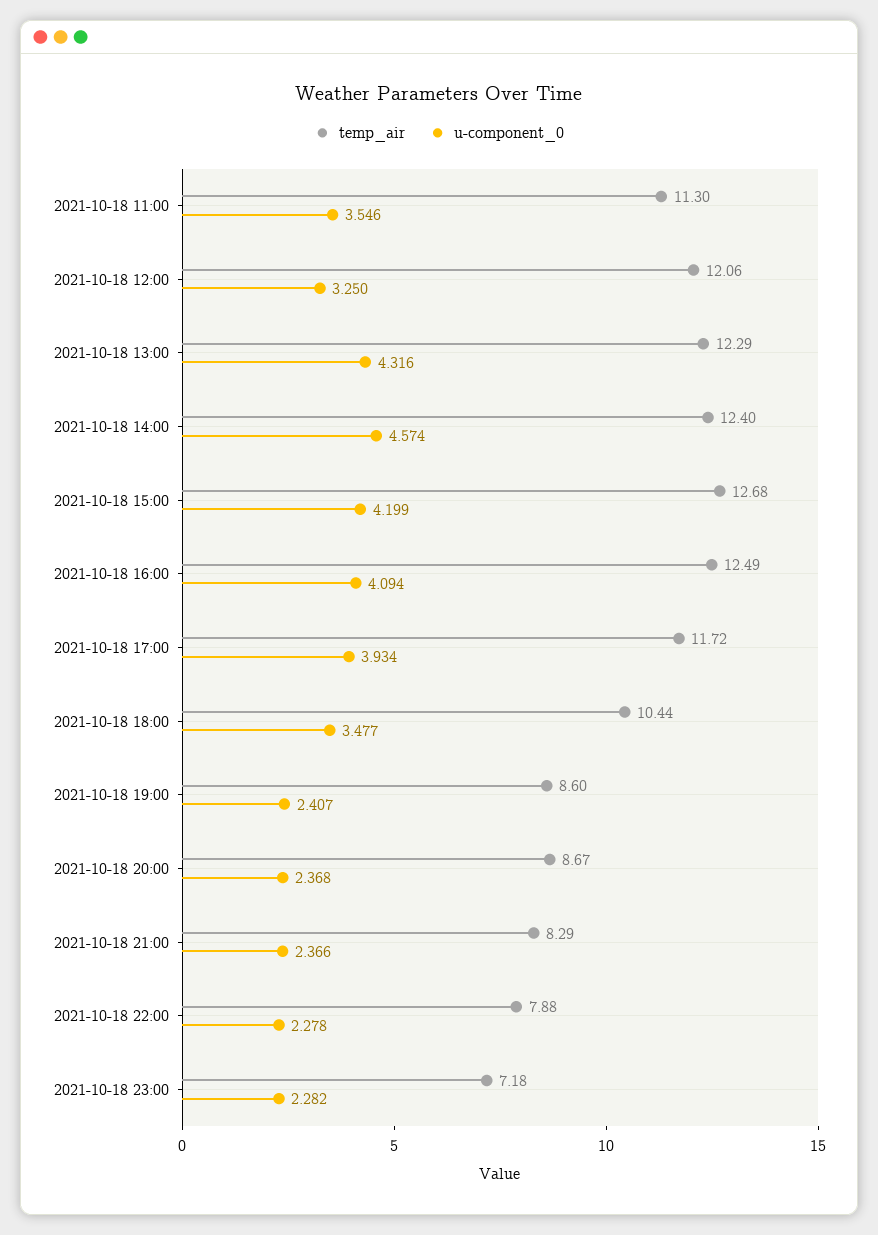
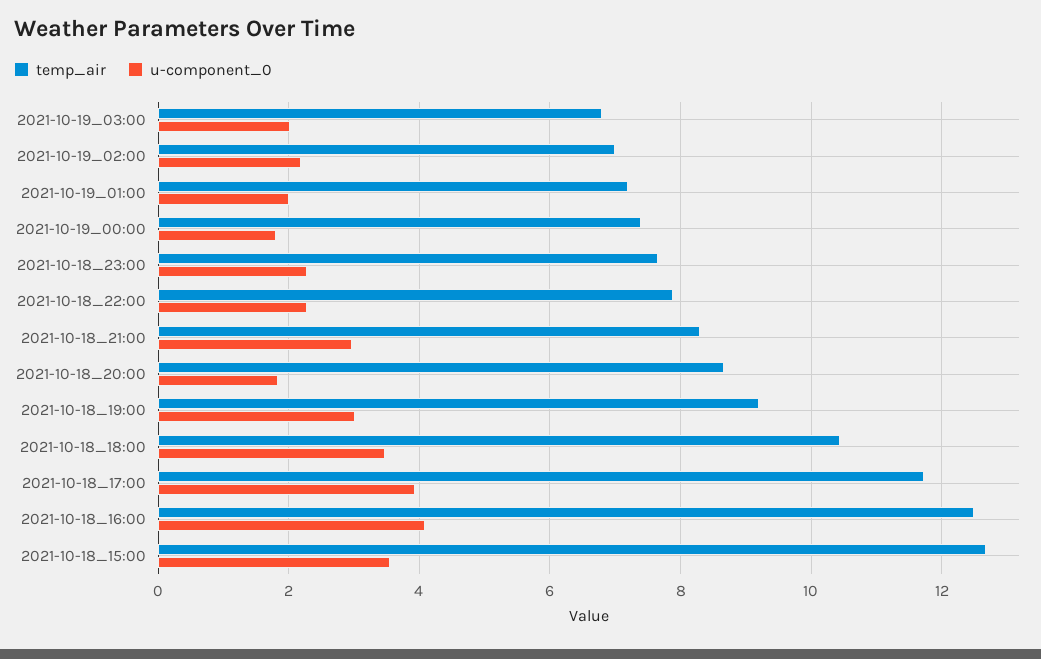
temp_air, 2021-10-18 11:00: 11.3 -> none
u-component_0, 2021-10-18 11:00: 3.546 -> none
temp_air, 2021-10-18 12:00: 12.06 -> none
u-component_0, 2021-10-18 12:00: 3.25 -> none
temp_air, 2021-10-18 13:00: 12.29 -> none
u-component_0, 2021-10-18 13:00: 4.316 -> none
temp_air, 2021-10-18 14:00: 12.4 -> none
u-component_0, 2021-10-18 14:00: 4.574 -> none
u-component_0, 2021-10-18 15:00: 4.199 -> 3.6
temp_air, 2021-10-18 19:00: 8.6 -> 9.2
u-component_0, 2021-10-18 19:00: 2.407 -> 3
u-component_0, 2021-10-18 20:00: 2.368 -> 1.8
u-component_0, 2021-10-18 21:00: 2.366 -> 3
temp_air, 2021-10-18 23:00: 7.18 -> 7.6
temp_air, 2021-10-19_03:00: none -> 6.8
u-component_0, 2021-10-19_03:00: none -> 2
temp_air, 2021-10-19_02:00: none -> 7
u-component_0, 2021-10-19_02:00: none -> 2.2
temp_air, 2021-10-19_01:00: none -> 7.2
u-component_0, 2021-10-19_01:00: none -> 2
temp_air, 2021-10-19_00:00: none -> 7.4
u-component_0, 2021-10-19_00:00: none -> 1.8

